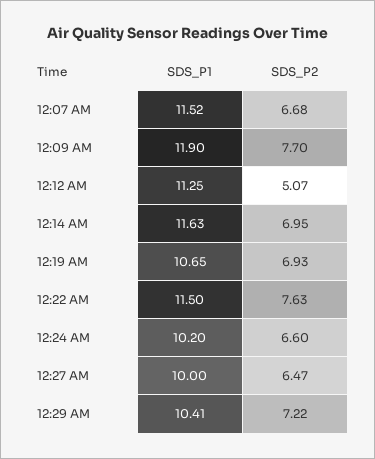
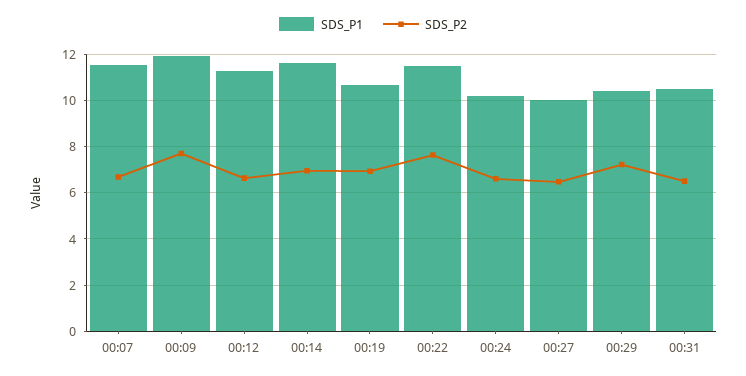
SDS_P2, 12:12 AM: 5.07 -> 6.5
SDS_P1, 00:31: none -> 10.5
SDS_P2, 00:31: none -> 6.5

